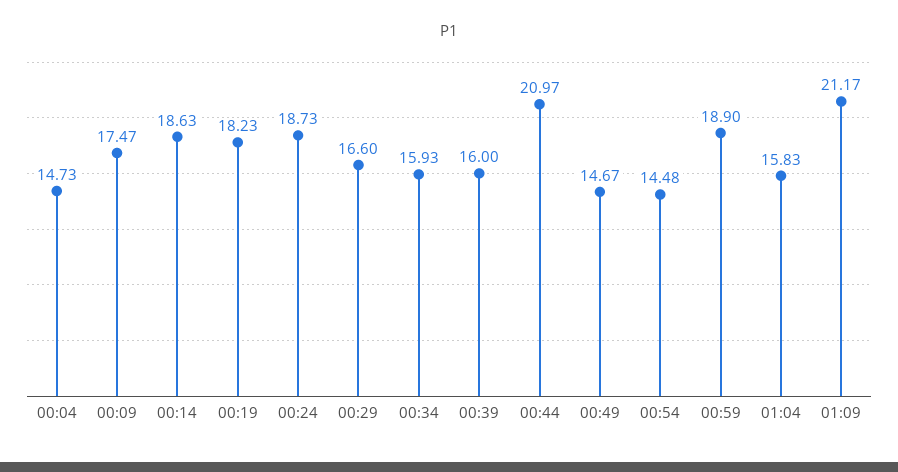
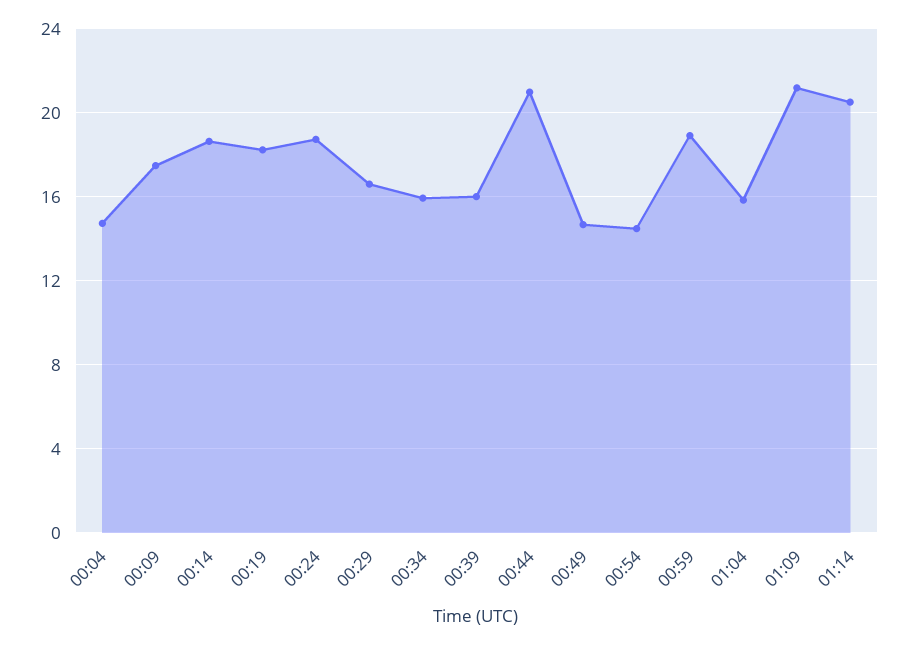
01:14: none -> 20.5

